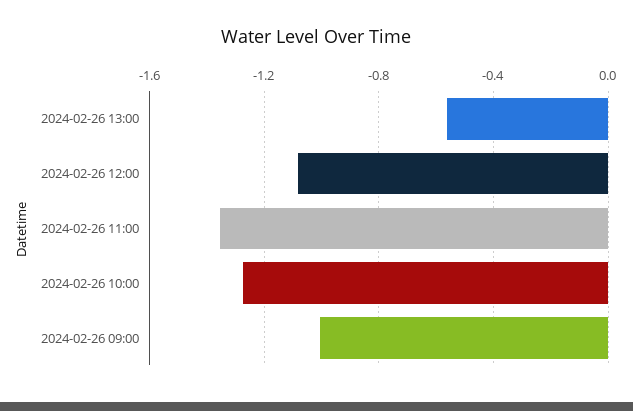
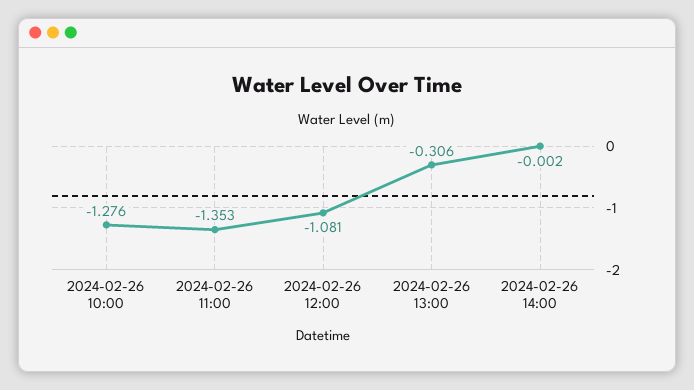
2024-02-26 13:00: -0.55 -> -0.306
2024-02-26 09:00: -1 -> none
2024-02-26 14:00: none -> -0.002

